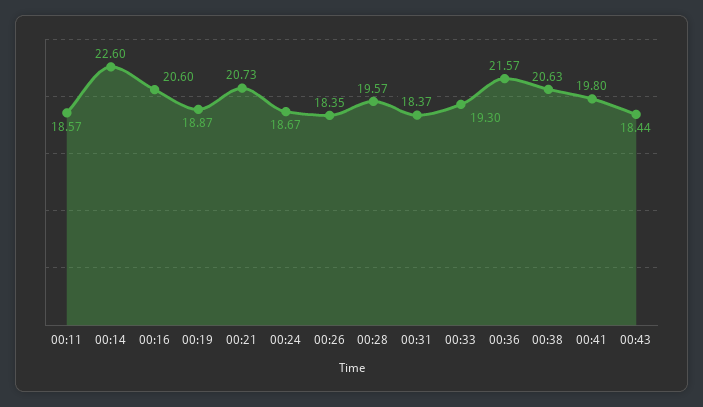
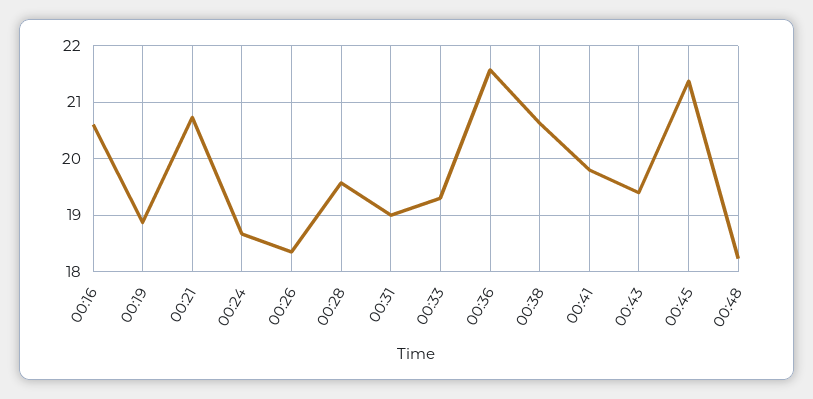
00:11: 18.57 -> none
00:14: 22.6 -> none
00:31: 18.37 -> 19
00:43: 18.44 -> 19.4
00:45: none -> 21.4
00:48: none -> 18.2

